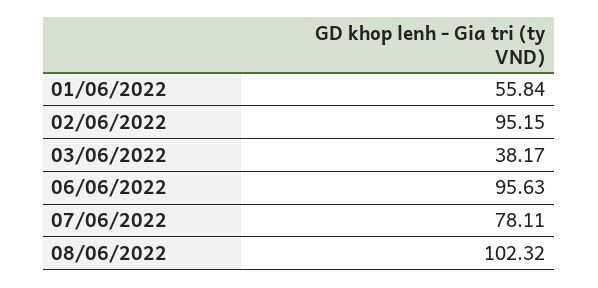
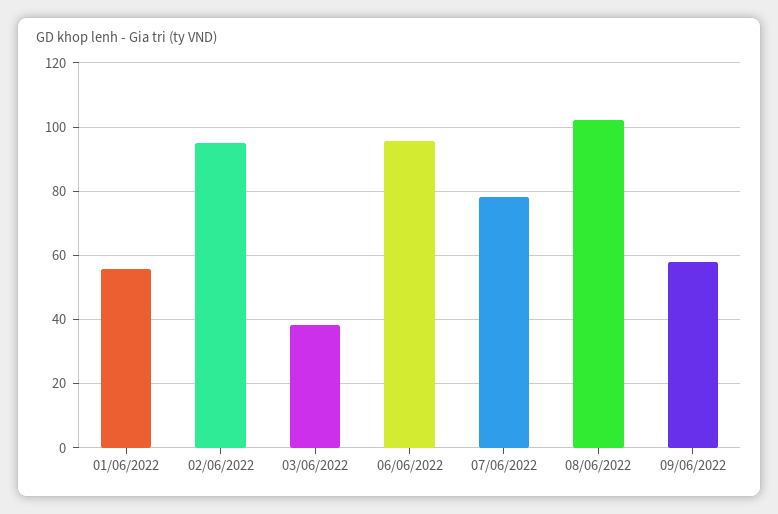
09/06/2022: none -> 58

